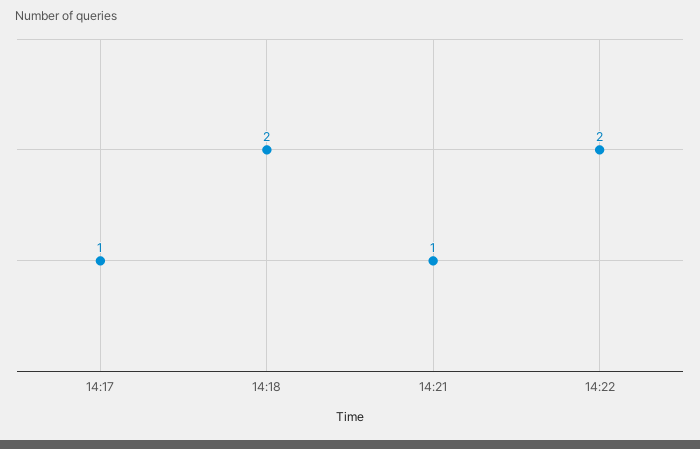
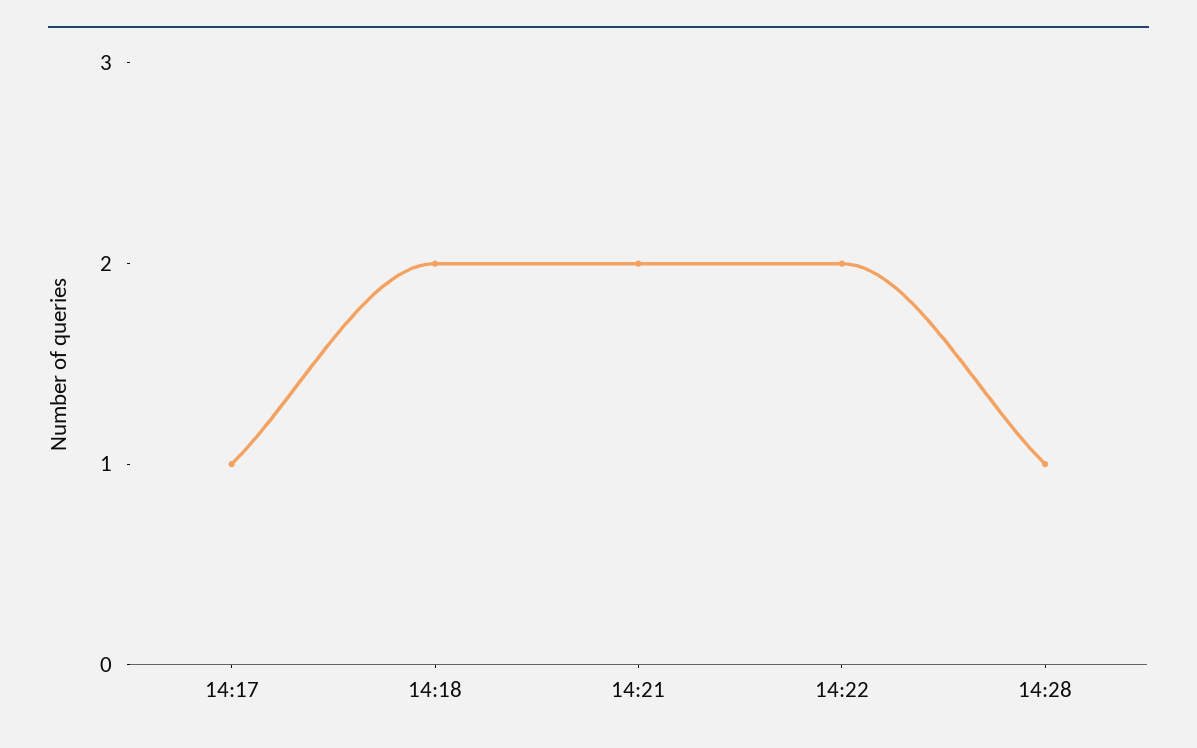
14:21: 1 -> 2
14:28: none -> 1

